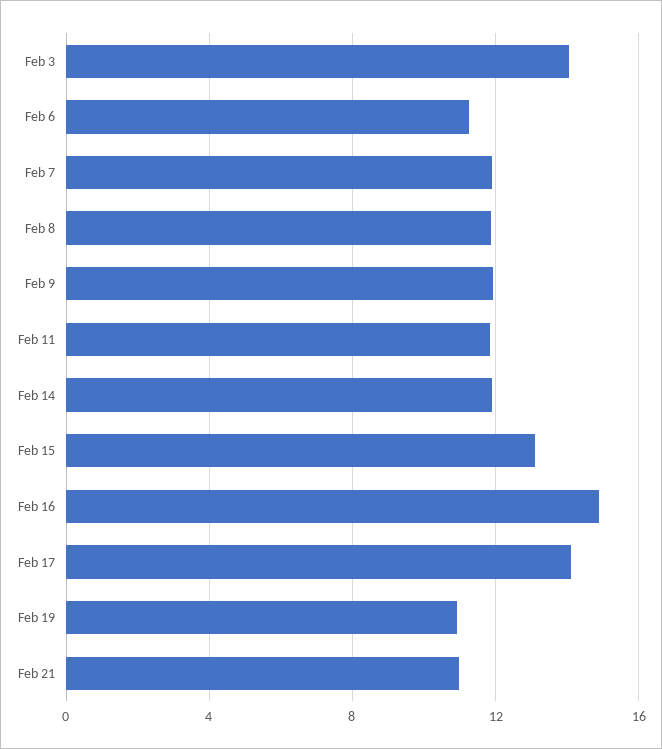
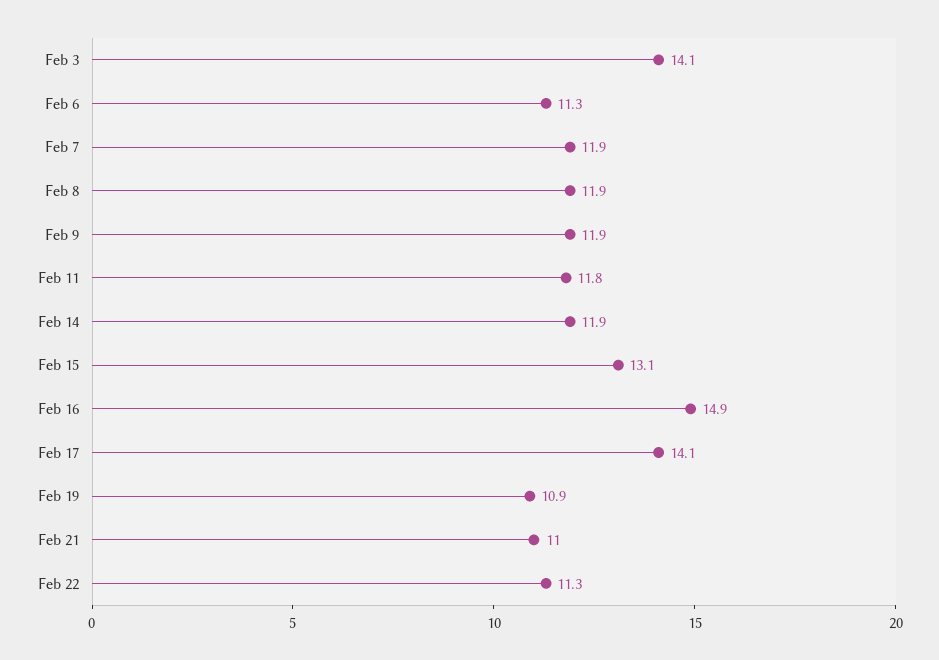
Feb 22: none -> 11.3

